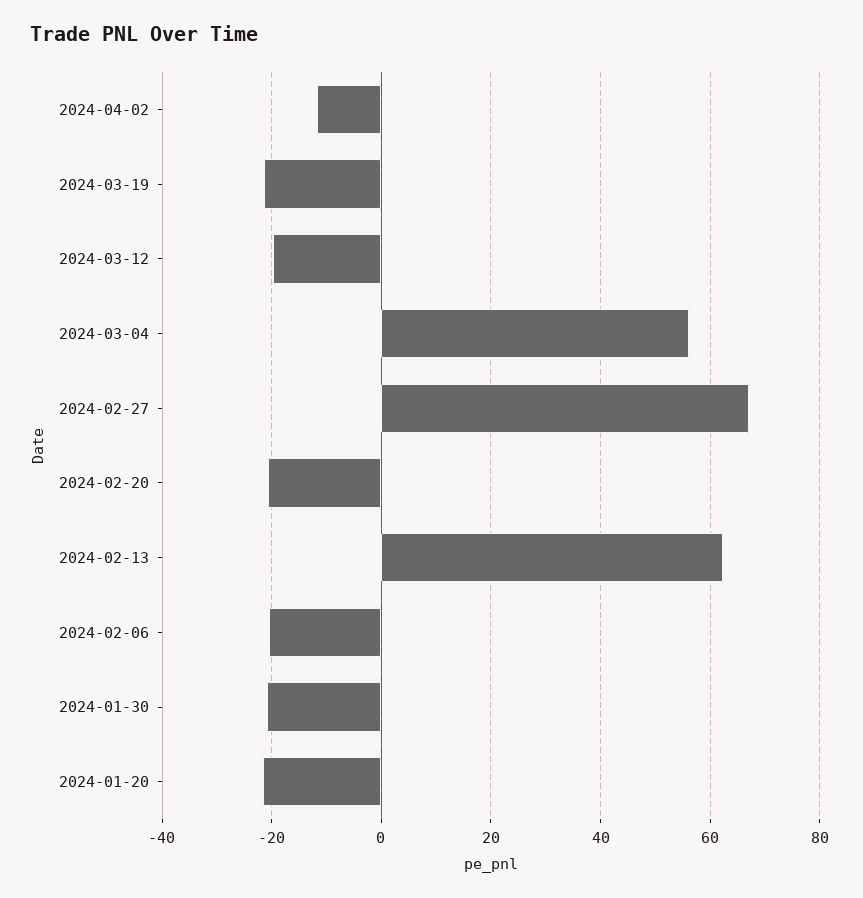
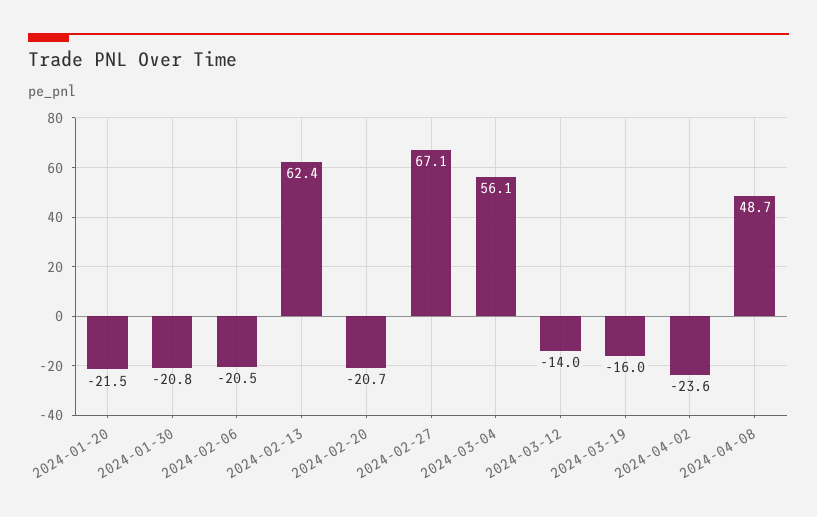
2024-04-02: -12 -> -23.6
2024-03-19: -22 -> -16
2024-03-12: -20 -> -14
2024-04-08: none -> 48.7

